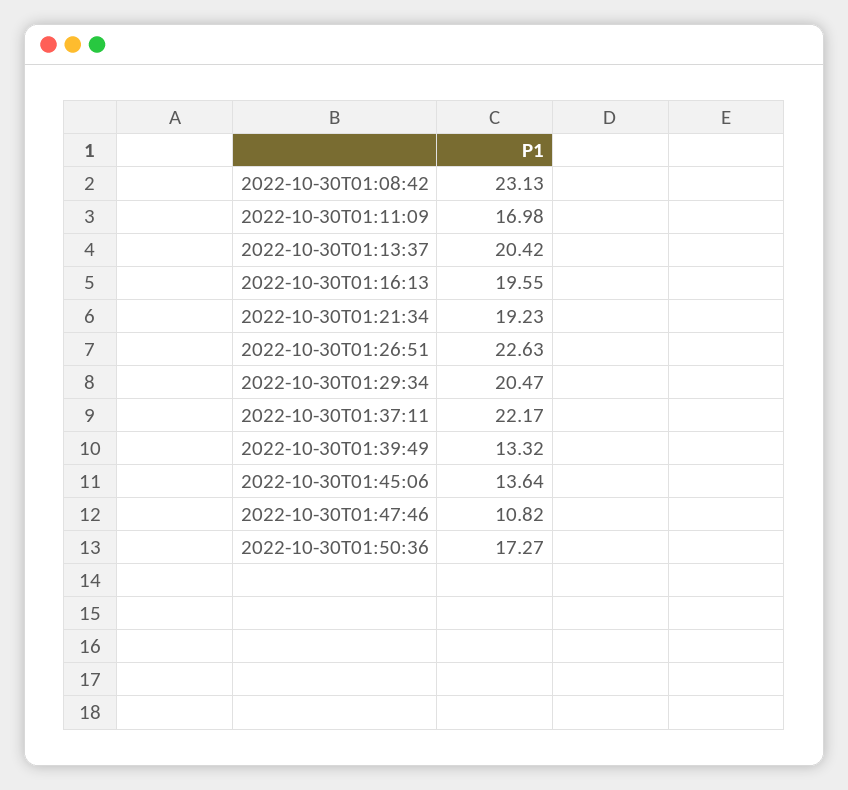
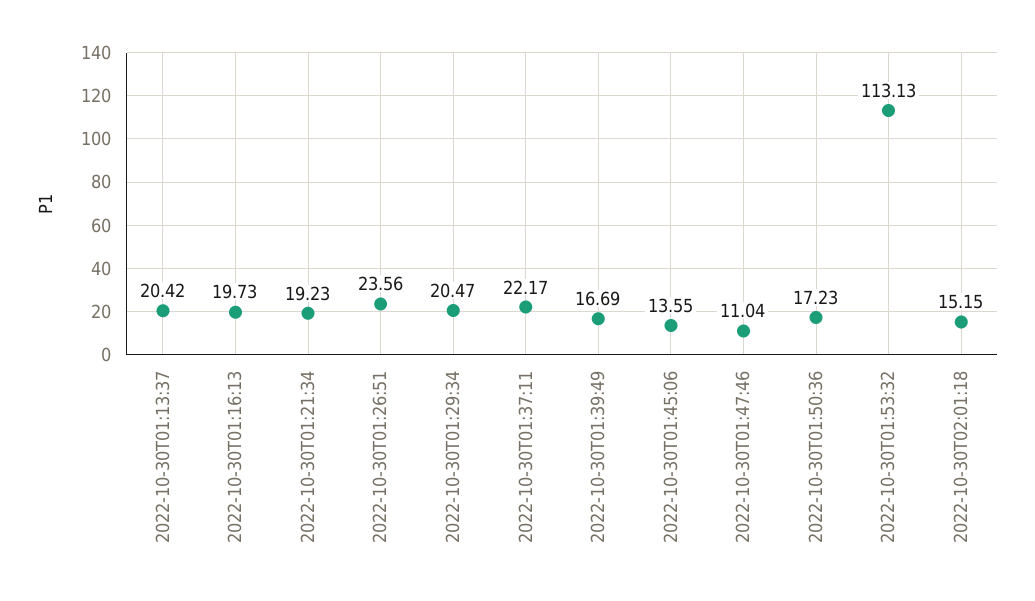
2022-10-30T01:08:42: 23.13 -> none
2022-10-30T01:11:09: 16.98 -> none
2022-10-30T01:16:13: 19.55 -> 19.73
2022-10-30T01:26:51: 22.63 -> 23.56
2022-10-30T01:39:49: 13.32 -> 16.69
2022-10-30T01:45:06: 13.64 -> 13.55
2022-10-30T01:47:46: 10.82 -> 11.04
2022-10-30T01:50:36: 17.27 -> 17.23
2022-10-30T01:53:32: none -> 113.13
2022-10-30T02:01:18: none -> 15.15

